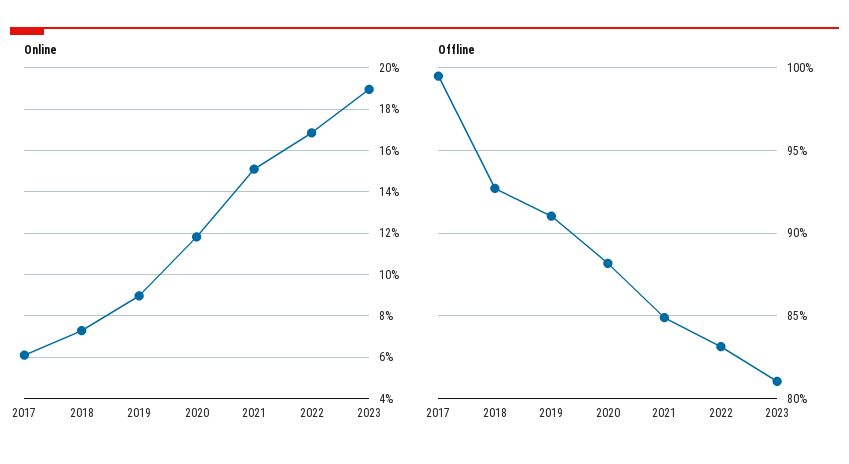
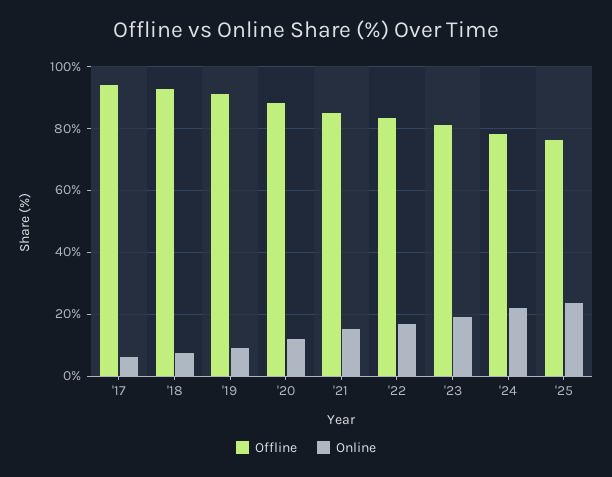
Offline, 2017: 99.5 -> 94
Offline, '24: none -> 78
Online, '24: none -> 22
Offline, '25: none -> 76
Online, '25: none -> 24

